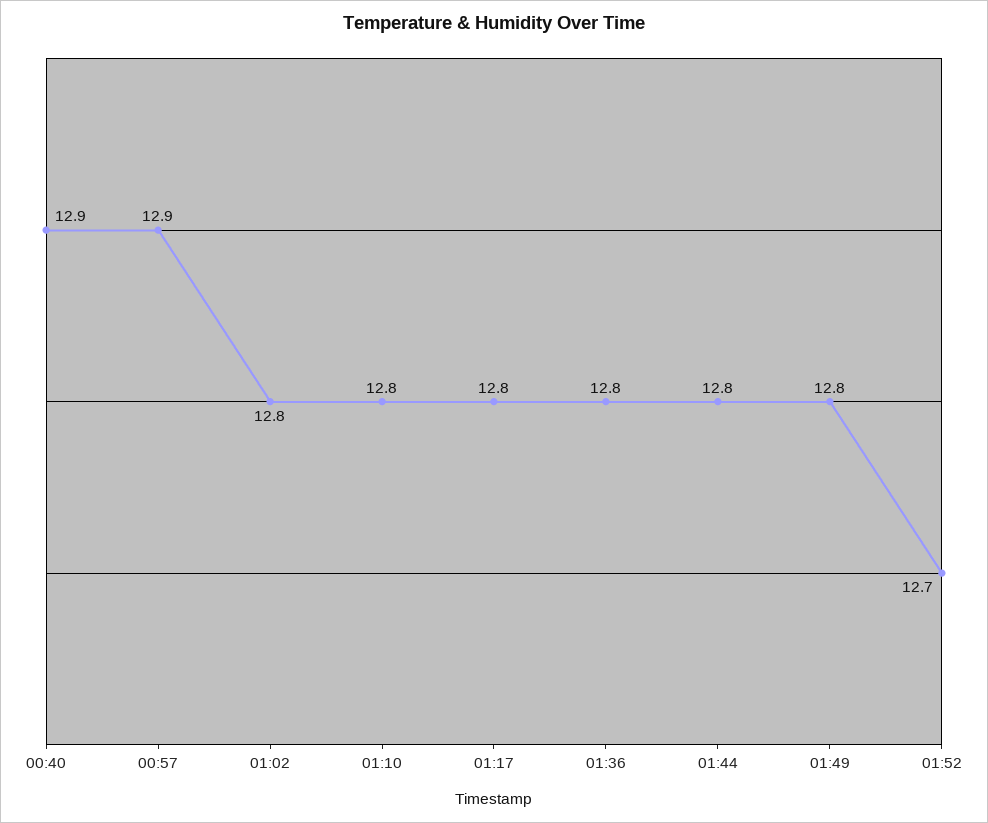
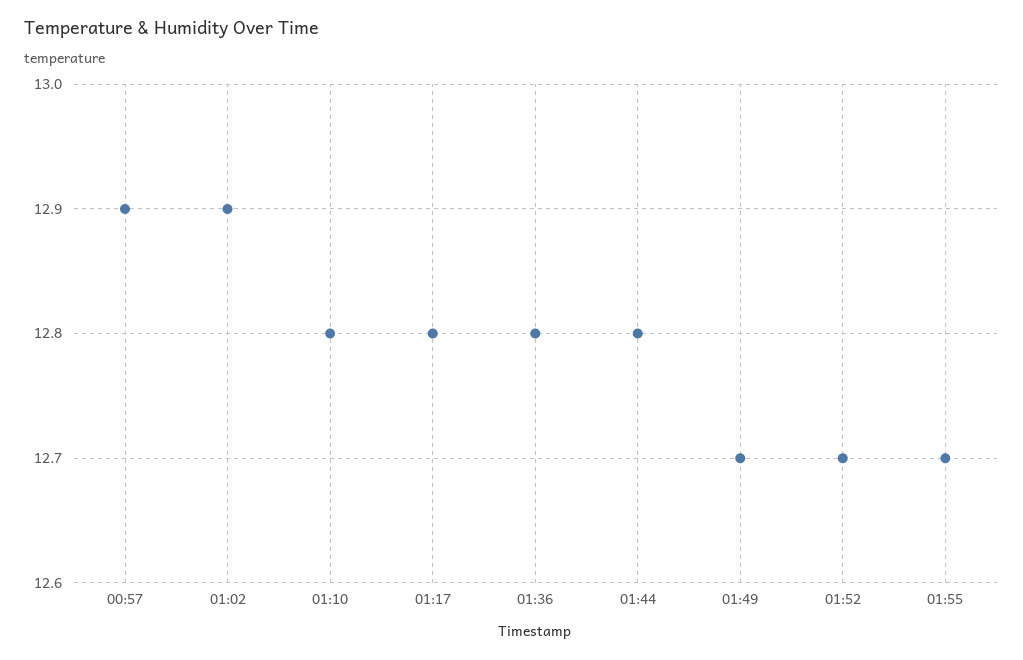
00:40: 12.9 -> none
01:02: 12.8 -> 12.9
01:49: 12.8 -> 12.7
01:55: none -> 12.7

